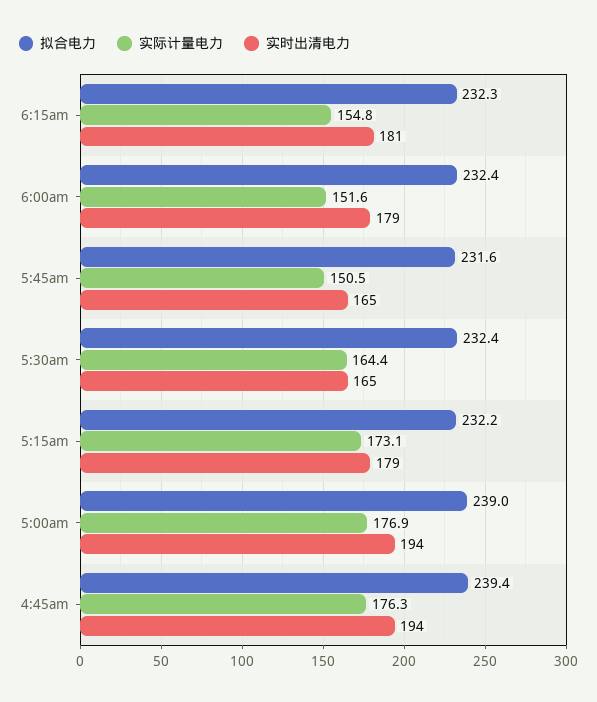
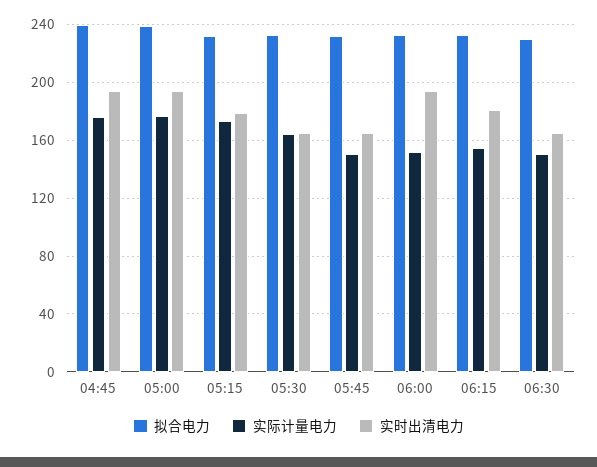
实时出清电力, 6:00am: 179 -> 195
拟合电力, 06:30: none -> 230
实际计量电力, 06:30: none -> 150
实时出清电力, 06:30: none -> 165

